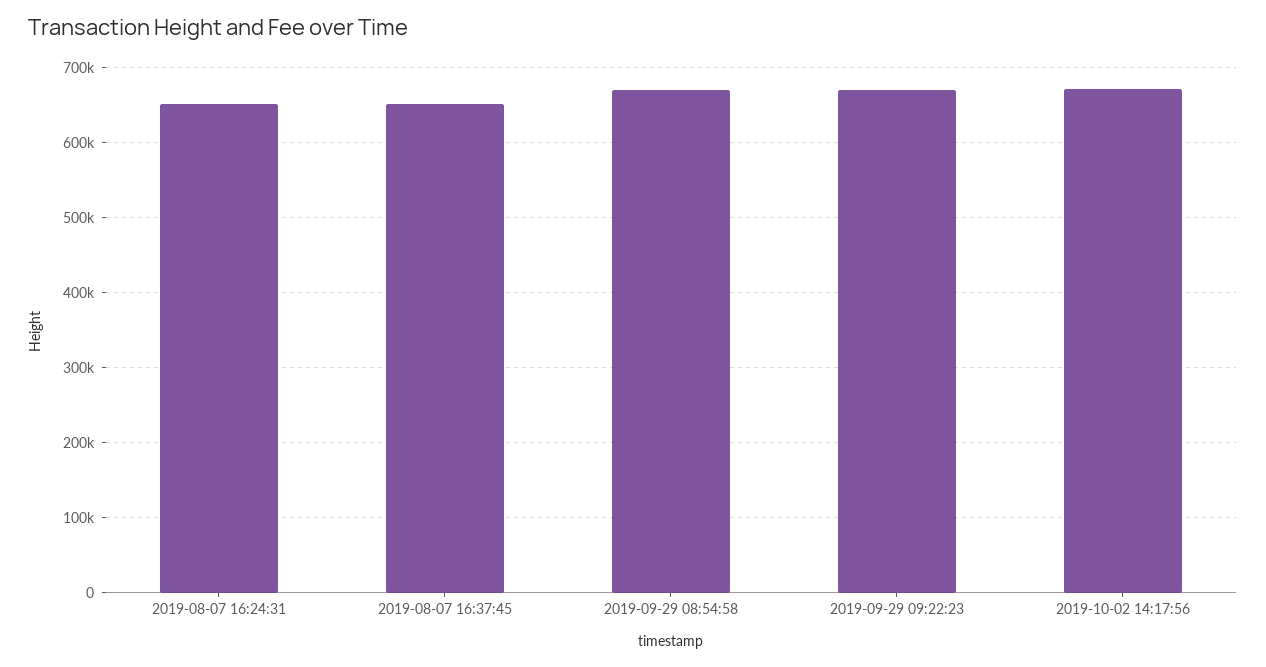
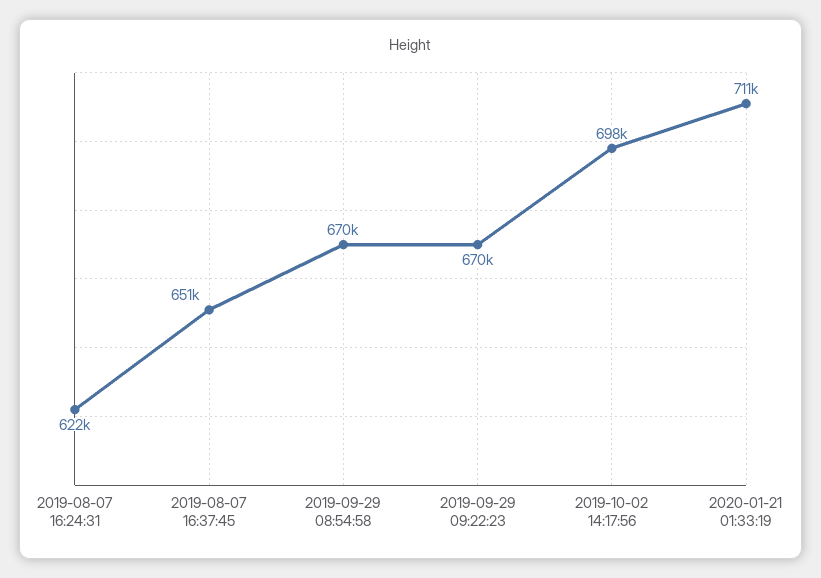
2019-08-07 16:24:31: 650000 -> 622000
2019-10-02 14:17:56: 670000 -> 698000
2020-01-21 01:33:19: none -> 711000

